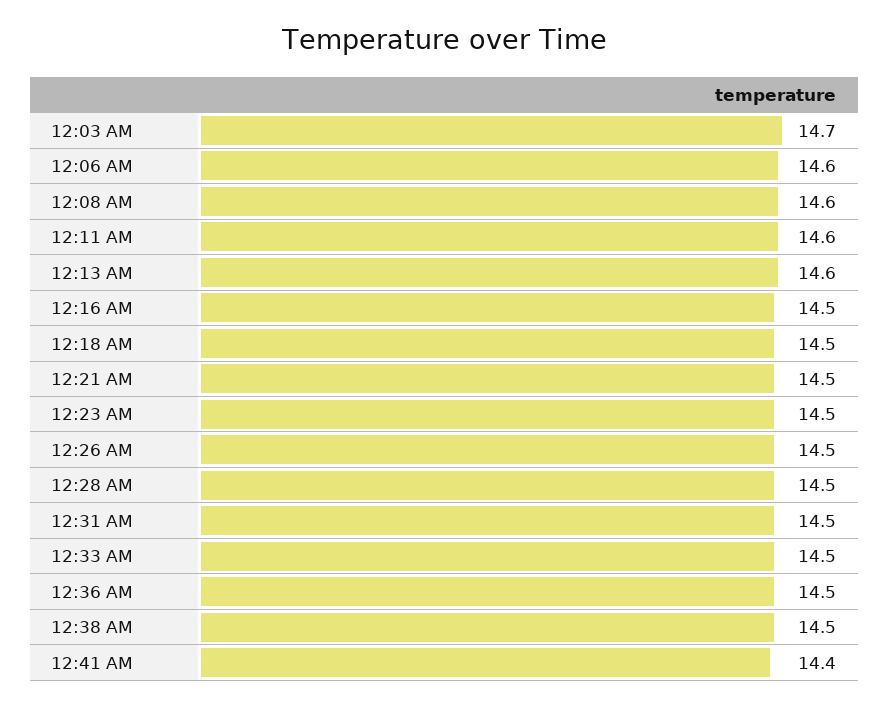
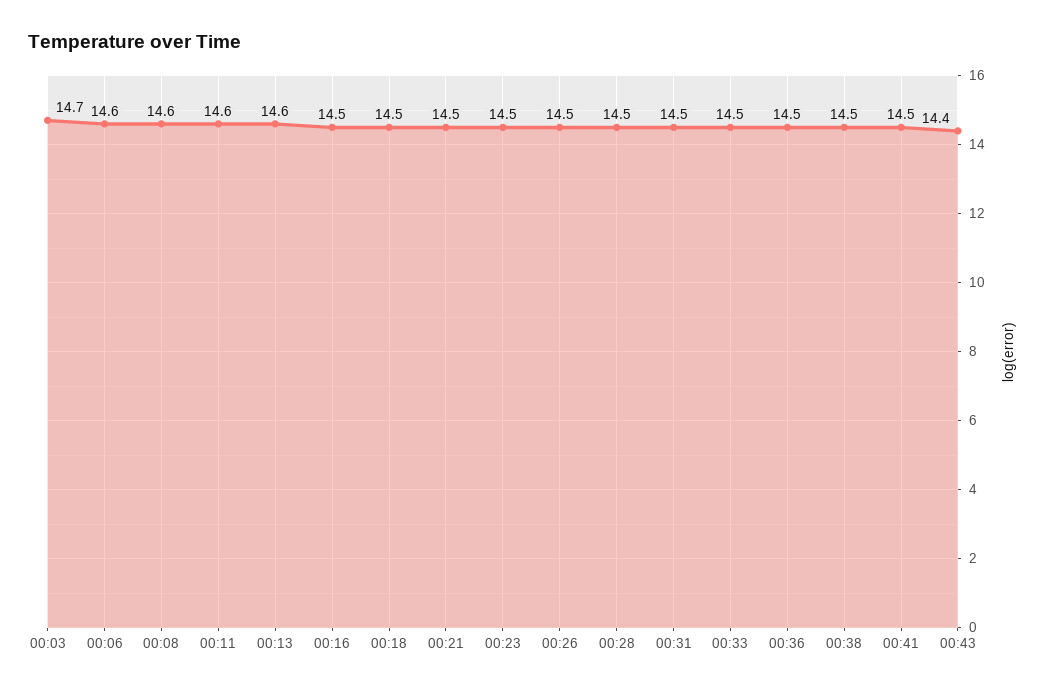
12:41 AM: 14.4 -> 14.5
00:43: none -> 14.4

